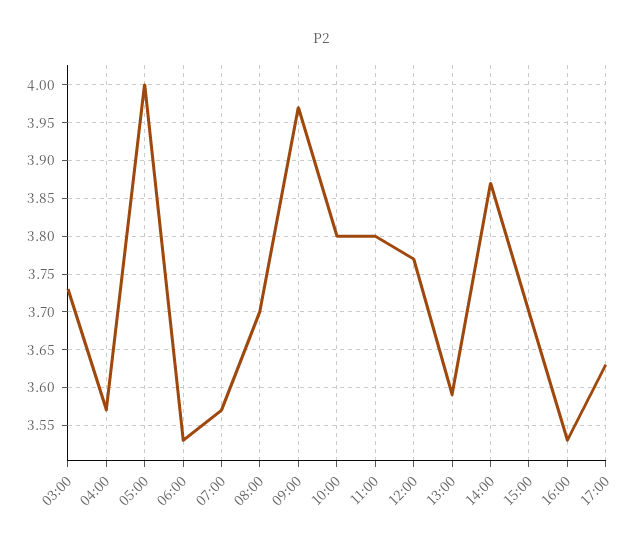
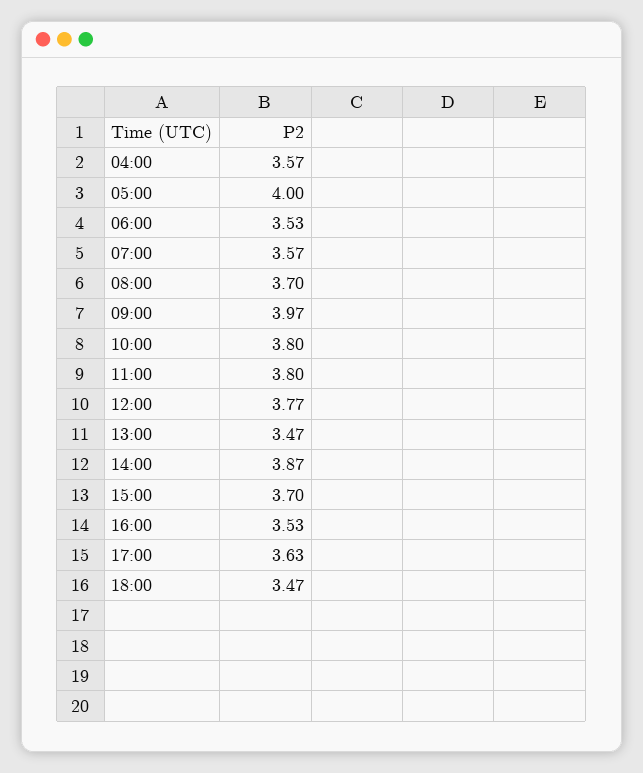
03:00: 3.73 -> none
13:00: 3.59 -> 3.47
18:00: none -> 3.47

